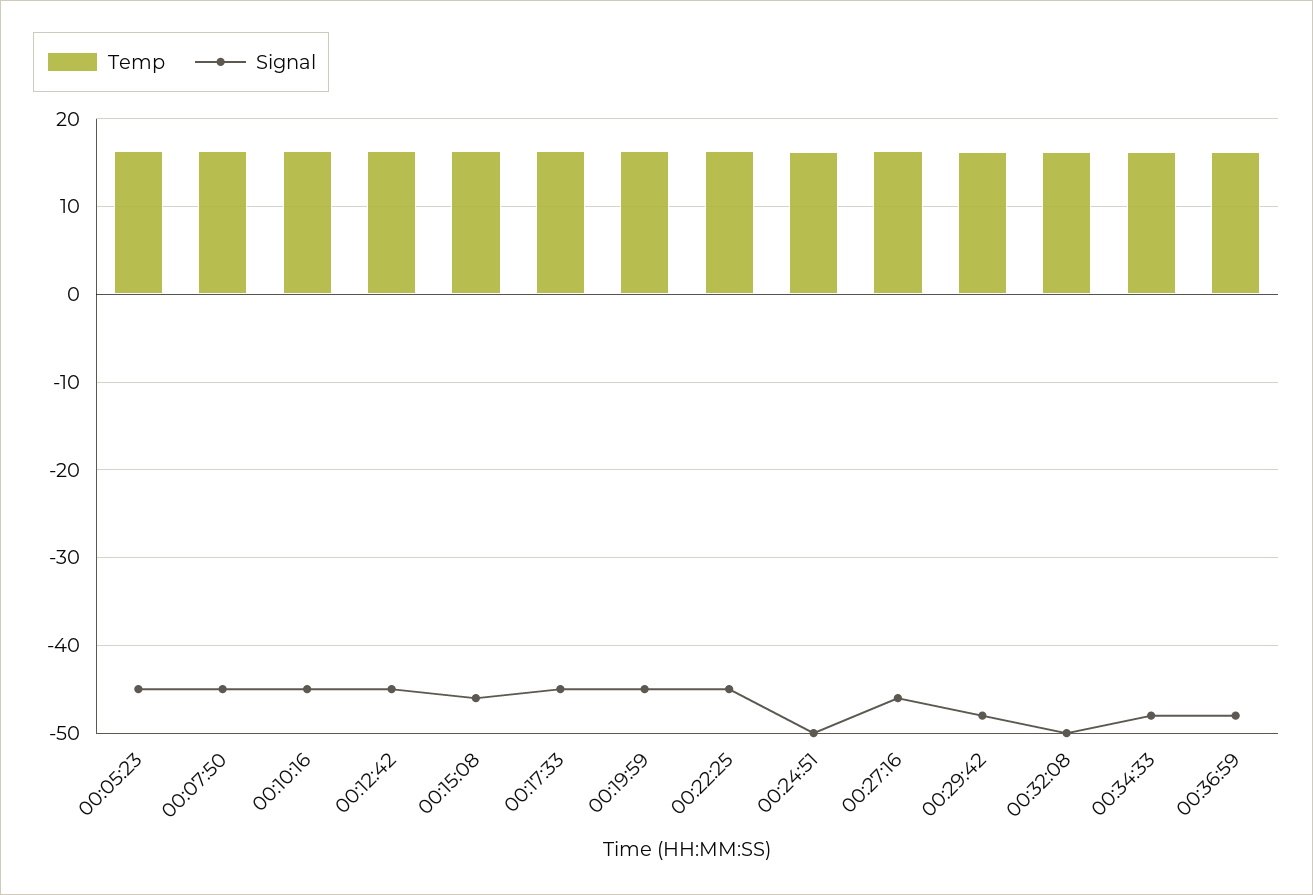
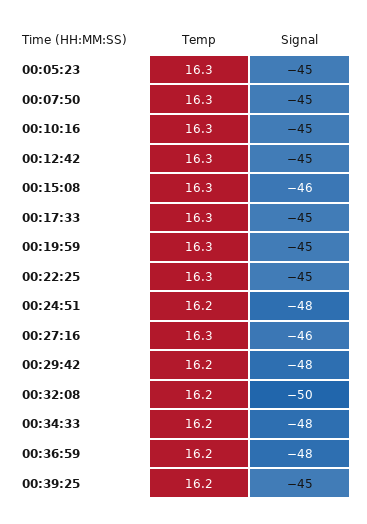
Signal, 00:24:51: -50 -> -48
Temp, 00:39:25: none -> 16.2
Signal, 00:39:25: none -> -45

